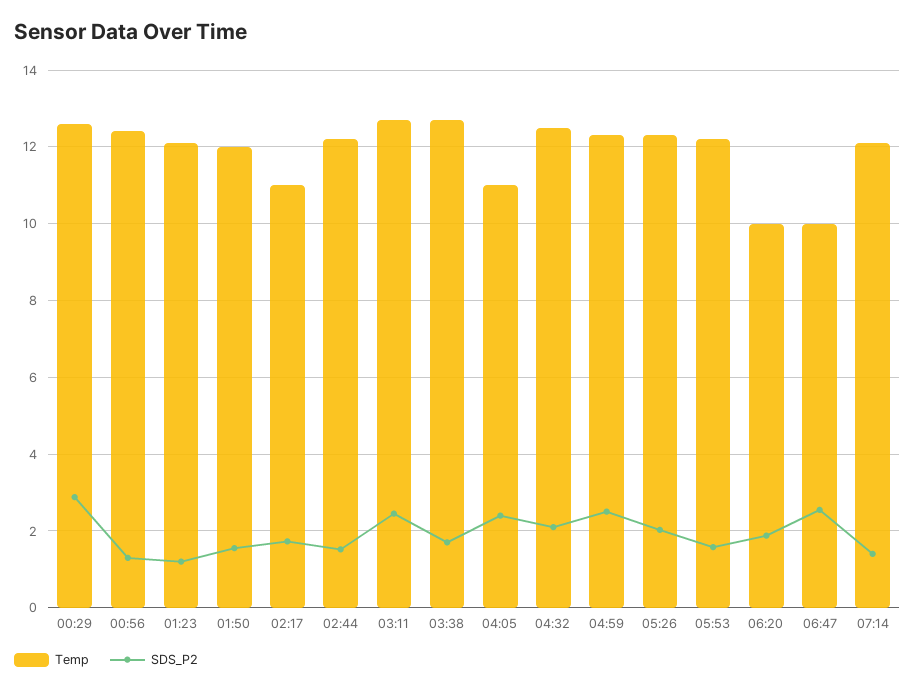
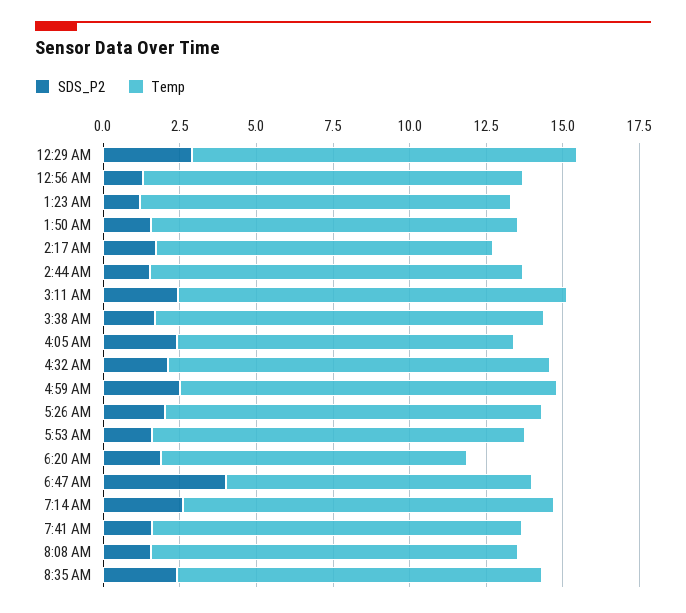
SDS_P2, 06:47: 2.6 -> 4
SDS_P2, 07:14: 1.4 -> 2.5
SDS_P2, 7:41 AM: none -> 1.5
Temp, 7:41 AM: none -> 12
SDS_P2, 8:08 AM: none -> 1.5
Temp, 8:08 AM: none -> 12
SDS_P2, 8:35 AM: none -> 2.5
Temp, 8:35 AM: none -> 12

